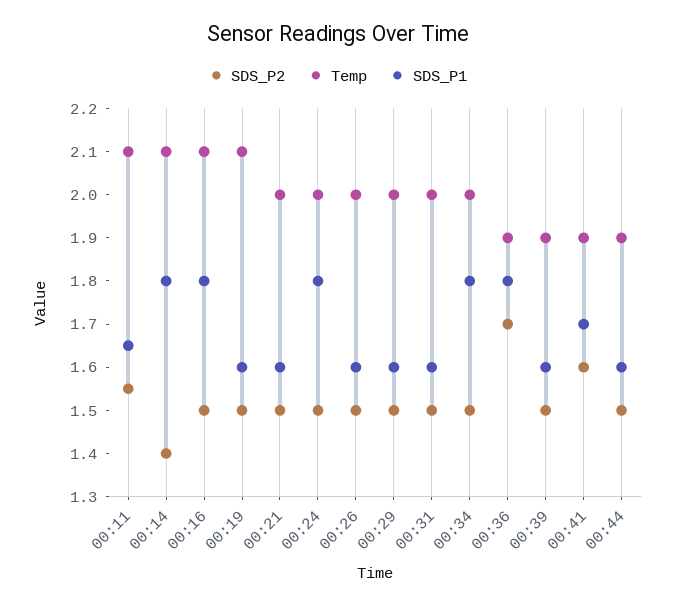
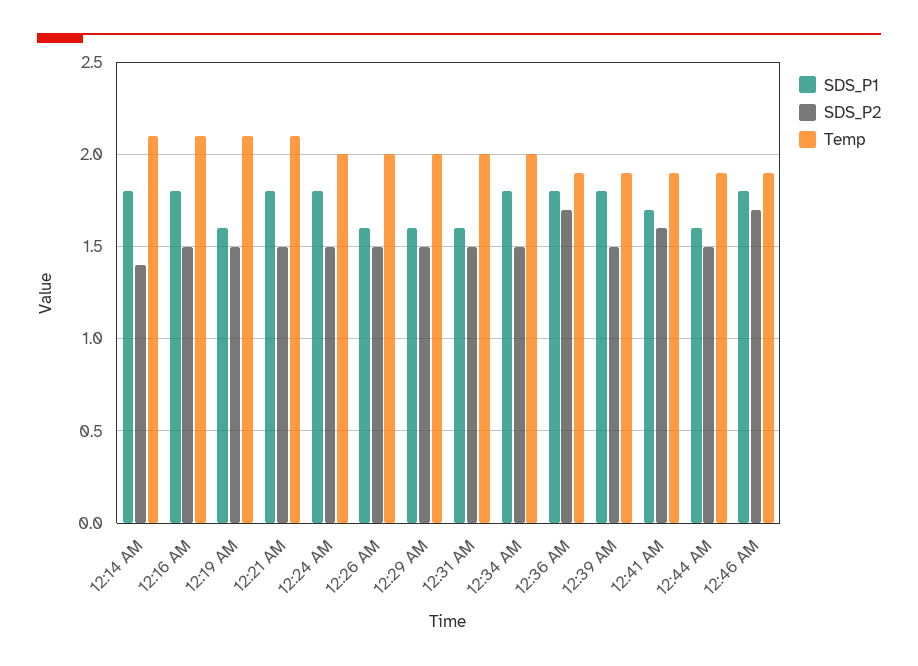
SDS_P2, 00:11: 1.55 -> none
Temp, 00:11: 2.1 -> none
SDS_P1, 00:11: 1.65 -> none
Temp, 00:21: 2 -> 2.1
SDS_P1, 00:21: 1.6 -> 1.8
SDS_P1, 00:39: 1.6 -> 1.8
SDS_P1, 12:46 AM: none -> 1.8
SDS_P2, 12:46 AM: none -> 1.7
Temp, 12:46 AM: none -> 1.9

